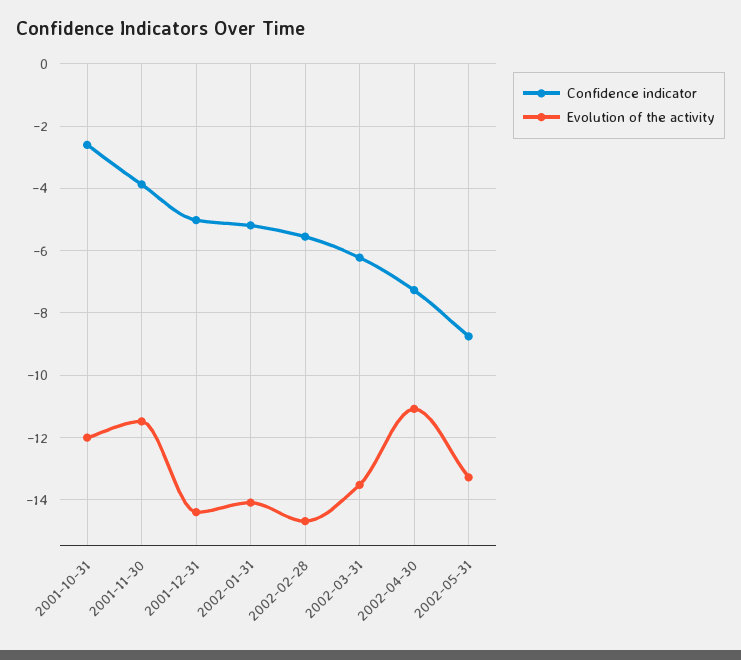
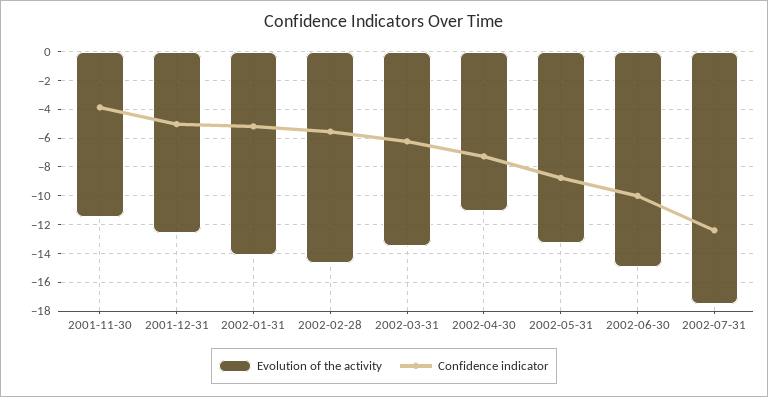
Confidence indicator, 2001-10-31: -2.6 -> none
Evolution of the activity, 2001-10-31: -12 -> none
Evolution of the activity, 2001-12-31: -14.4 -> -12.5
Evolution of the activity, 2002-06-30: none -> -15
Confidence indicator, 2002-06-30: none -> -10
Evolution of the activity, 2002-07-31: none -> -17.5
Confidence indicator, 2002-07-31: none -> -12.5

